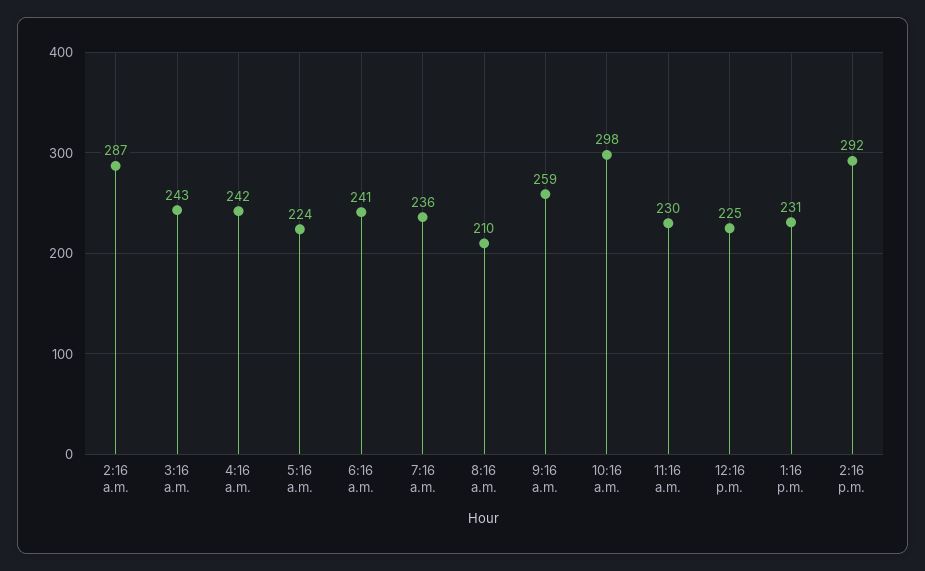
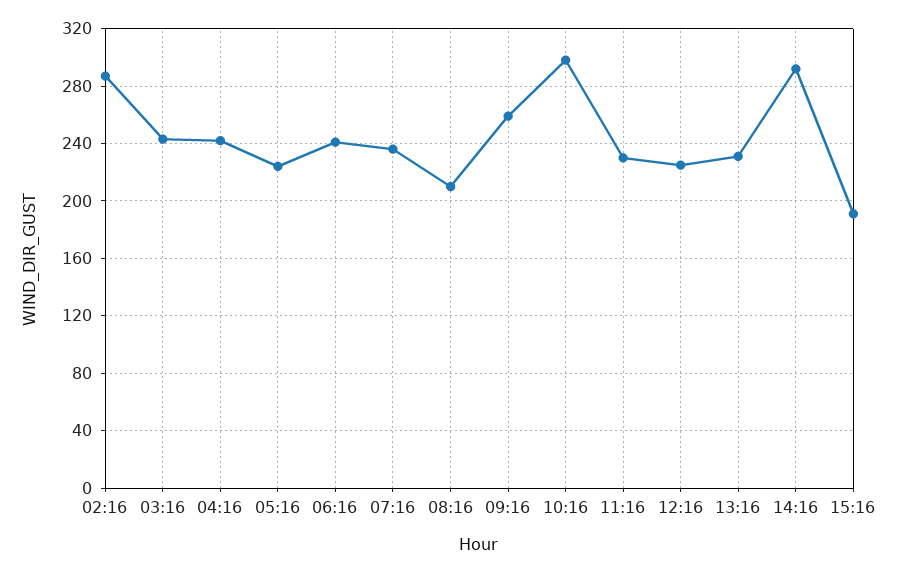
15:16: none -> 190

